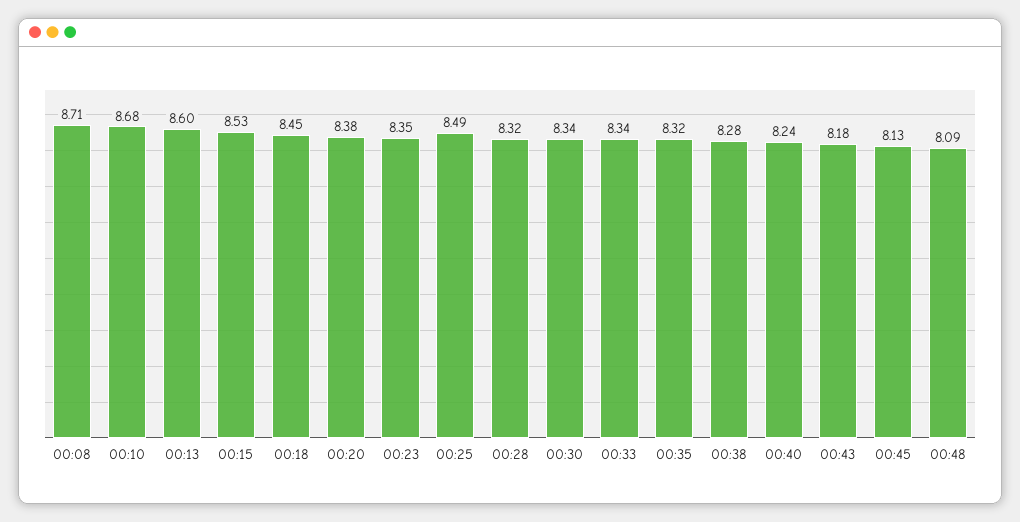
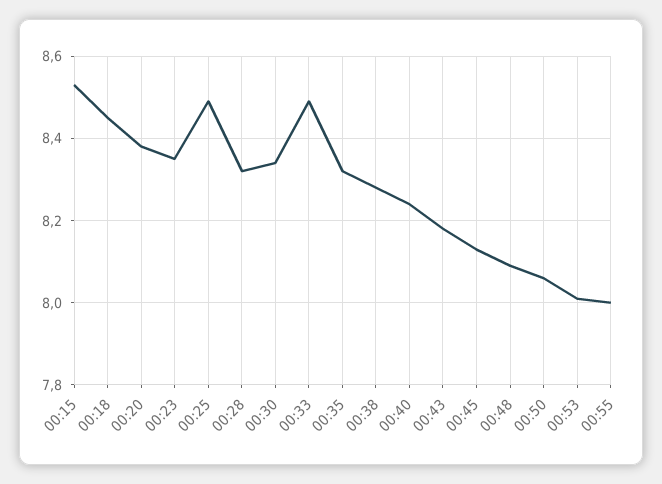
00:08: 8.71 -> none
00:10: 8.68 -> none
00:13: 8.6 -> none
00:33: 8.34 -> 8.5
00:50: none -> 8.05
00:53: none -> 8
00:55: none -> 8

